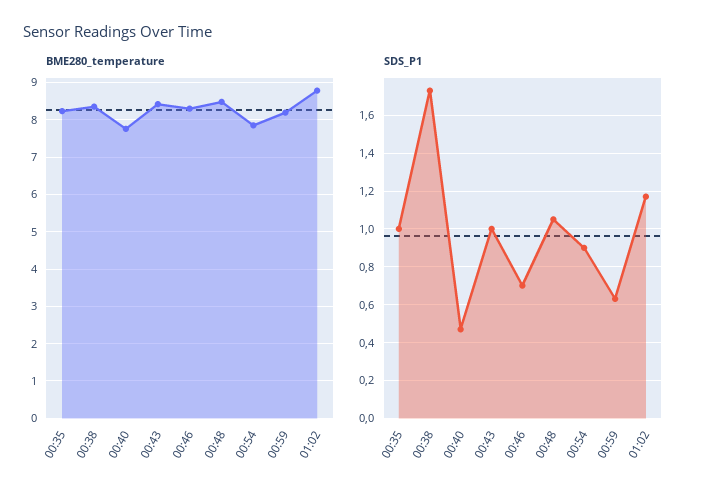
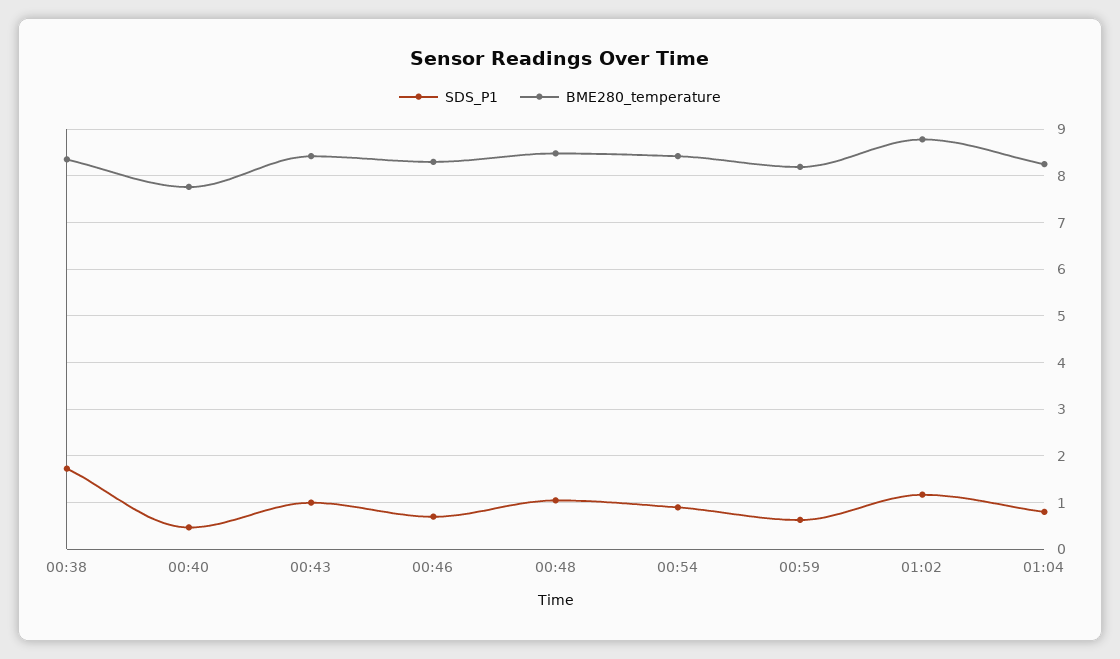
BME280_temperature, 00:35: 8.2 -> none
BME280_temperature, 00:54: 7.8 -> 8.4
SDS_P1, 00:35: 1 -> none
SDS_P1, 01:04: none -> 0.8
BME280_temperature, 01:04: none -> 8.2

